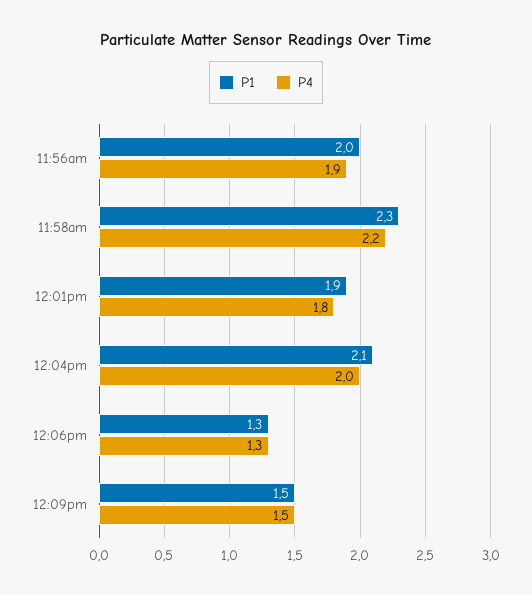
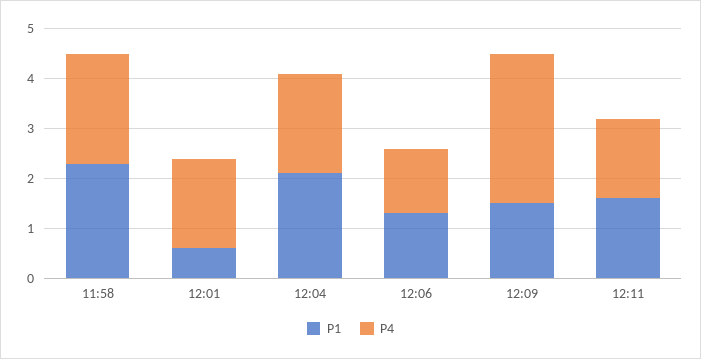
P1, 11:56am: 2 -> none
P4, 11:56am: 1.9 -> none
P1, 12:01pm: 1.9 -> 0.5
P4, 12:09pm: 1.5 -> 3
P1, 12:11: none -> 1.5
P4, 12:11: none -> 1.5

